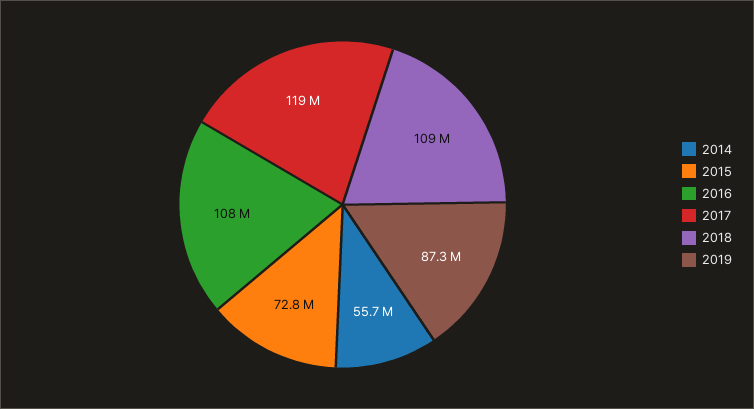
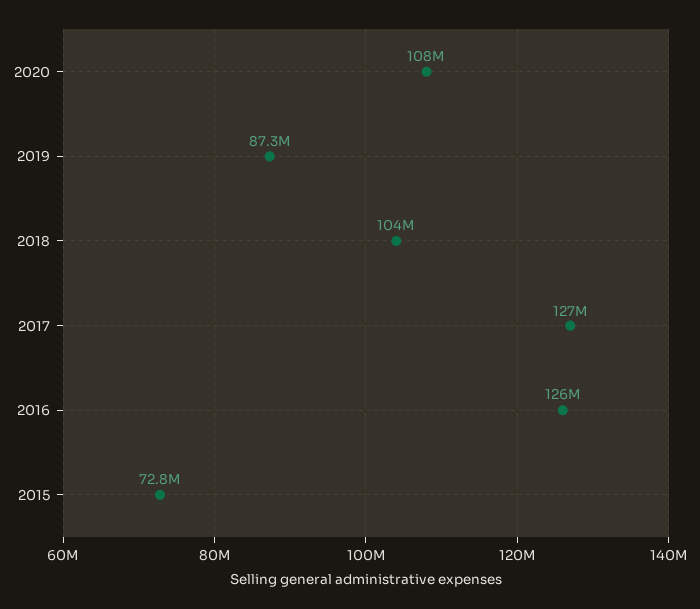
2014: 55700000 -> none
2016: 108000000 -> 126000000
2017: 119000000 -> 127000000
2018: 109000000 -> 104000000
2020: none -> 108000000

